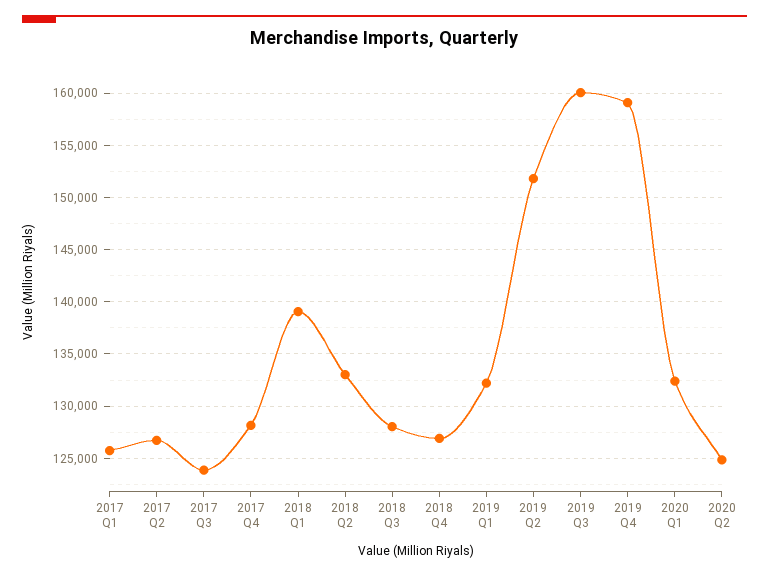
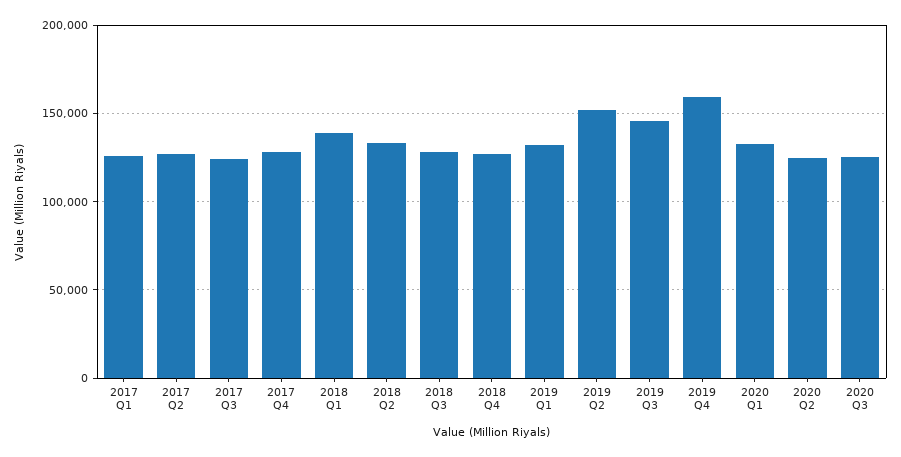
2019 Q3: 160000 -> 145000
2020 Q3: none -> 125000

